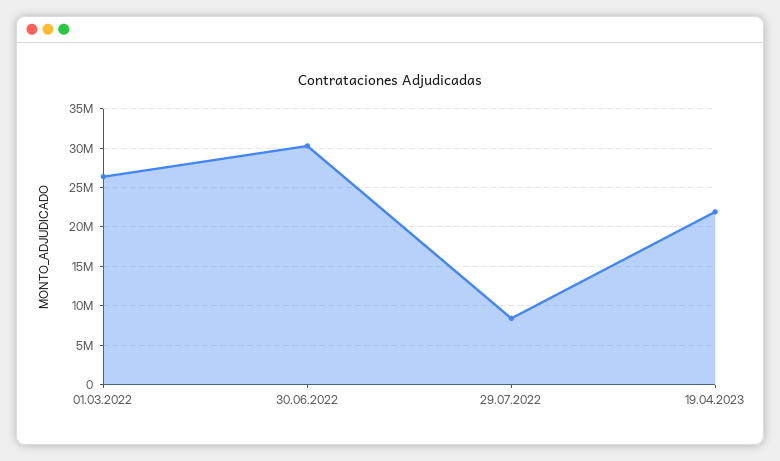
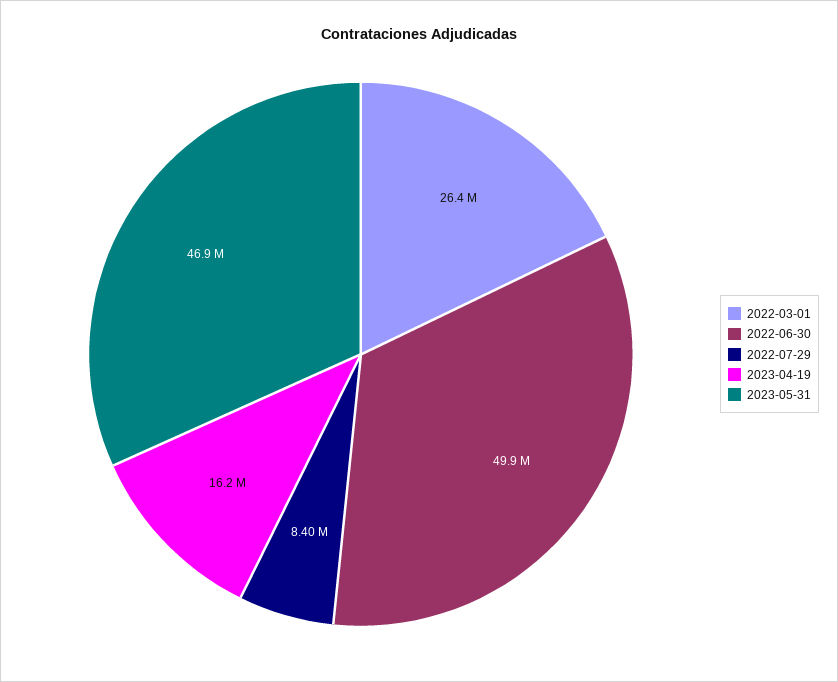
30.06.2022: 30000000 -> 49900000
19.04.2023: 22000000 -> 16200000
2023-05-31: none -> 46900000

